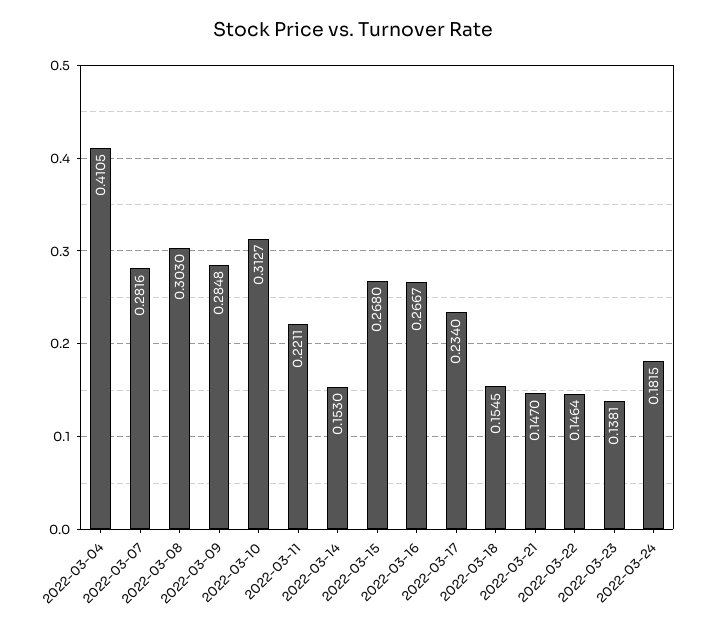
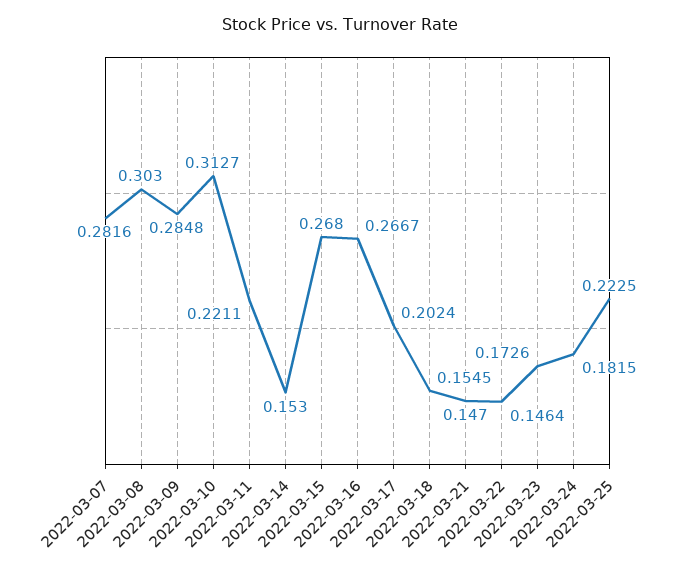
2022-03-04: 0.4105 -> none
2022-03-17: 0.234 -> 0.2024
2022-03-23: 0.1381 -> 0.1726
2022-03-25: none -> 0.2225

